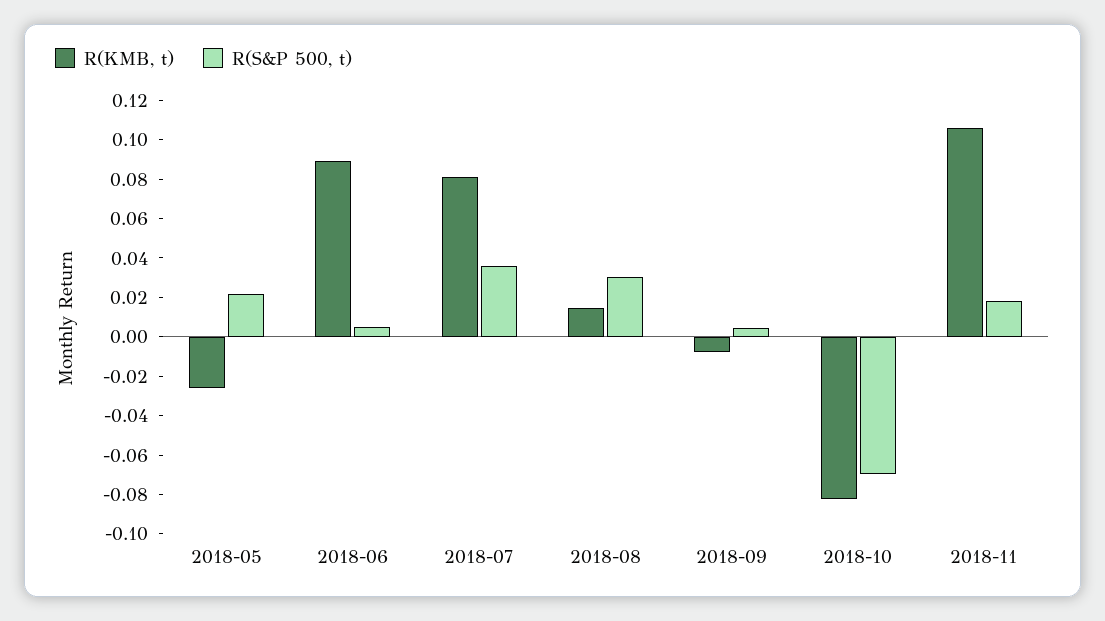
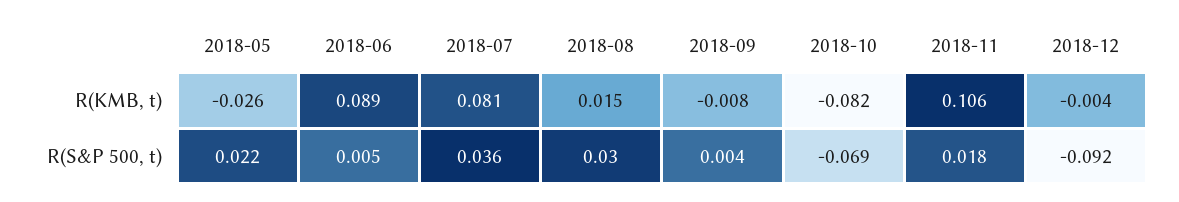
R(KMB, t), 2018-12: none -> -0.004
R(S&P 500, t), 2018-12: none -> -0.092

